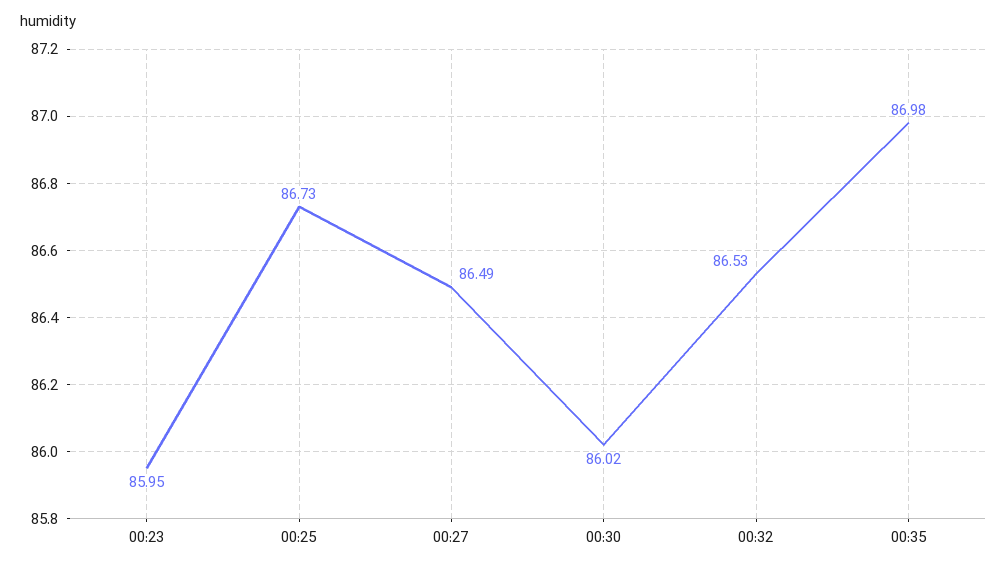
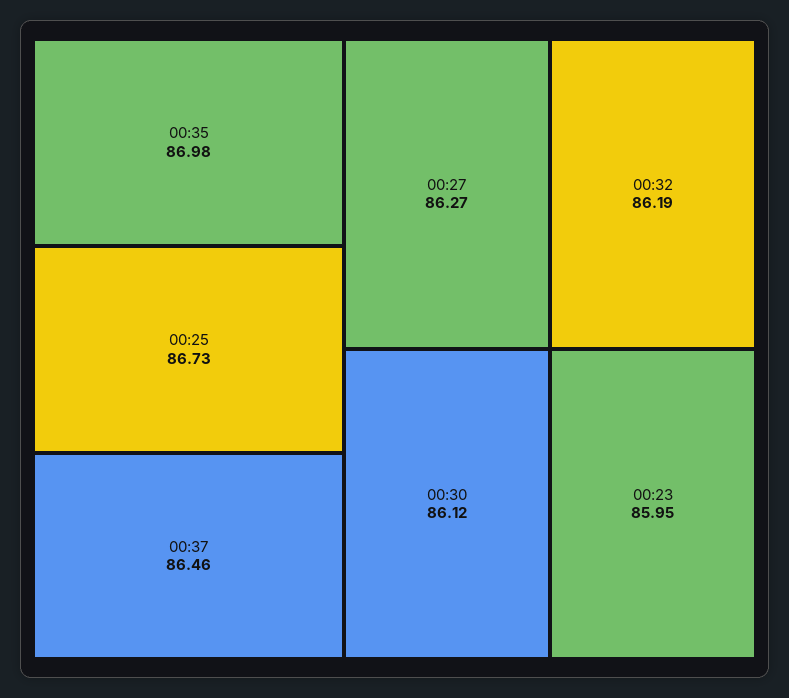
00:27: 86.49 -> 86.27
00:30: 86.02 -> 86.12
00:32: 86.53 -> 86.19
00:37: none -> 86.46

